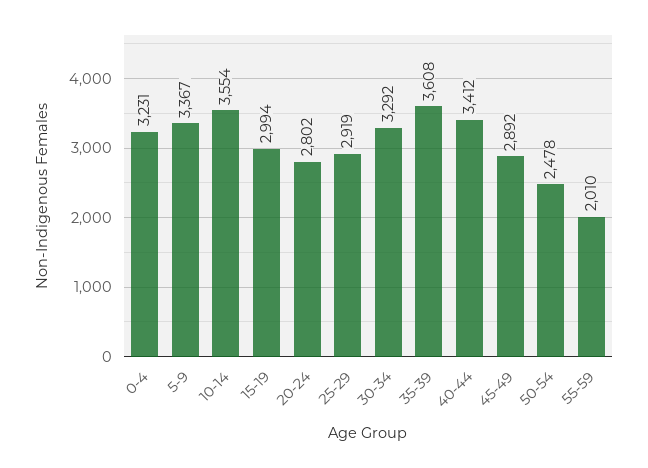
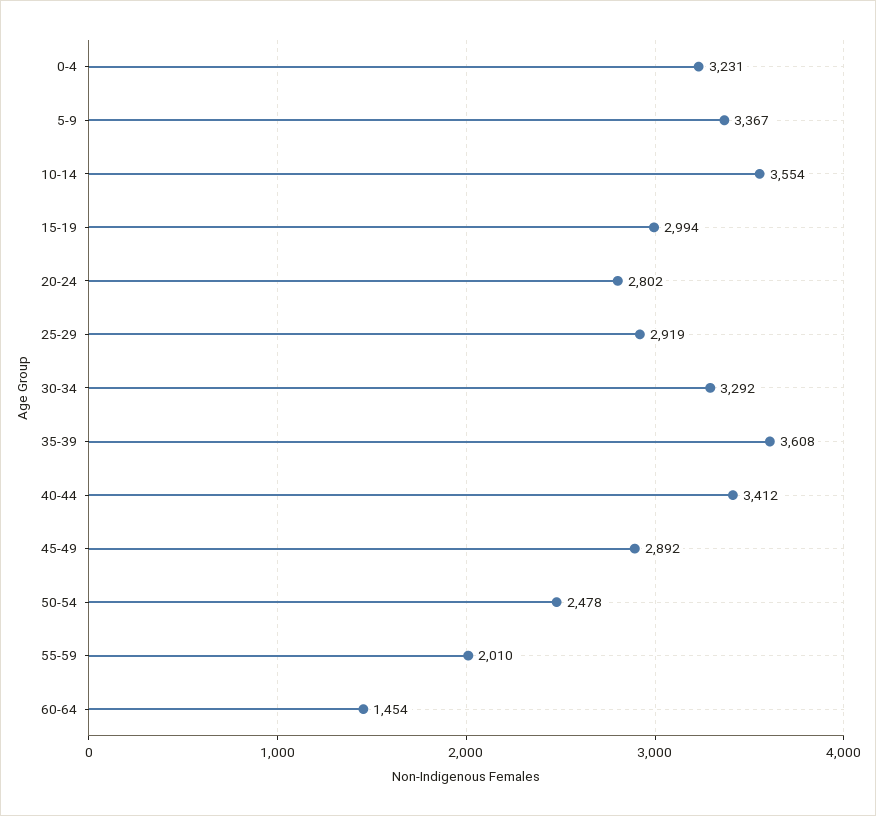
60-64: none -> 1454

